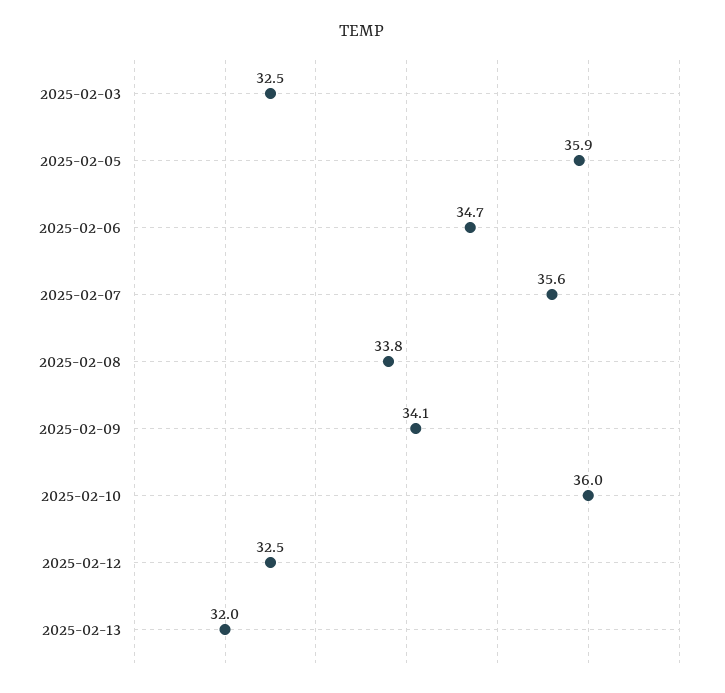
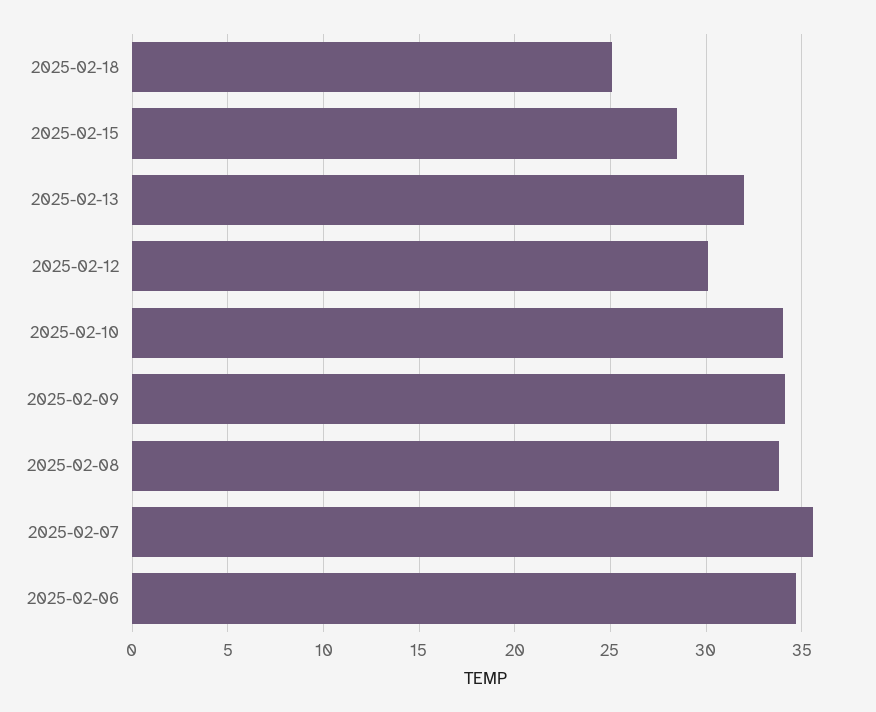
2025-02-03: 32.5 -> none
2025-02-05: 35.9 -> none
2025-02-10: 36 -> 34
2025-02-12: 32.5 -> 30
2025-02-18: none -> 25
2025-02-15: none -> 28.5

